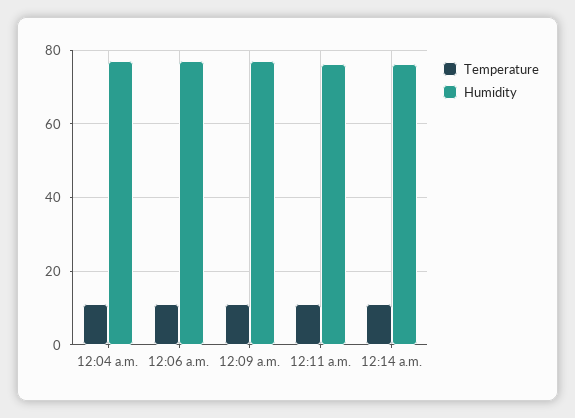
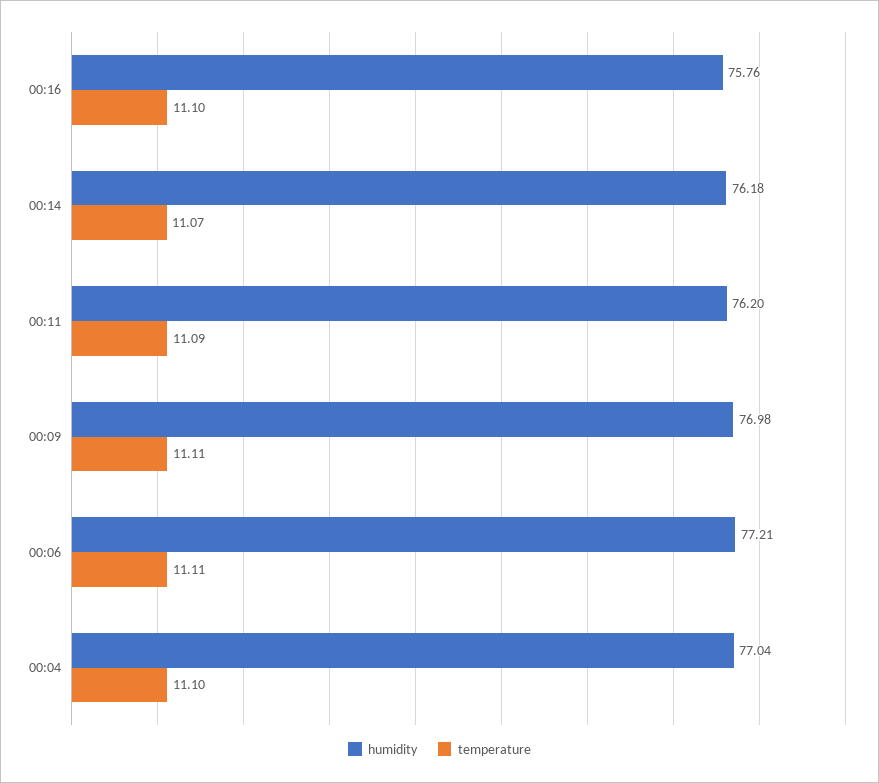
Humidity, 00:16: none -> 75.76
Temperature, 00:16: none -> 11.1

